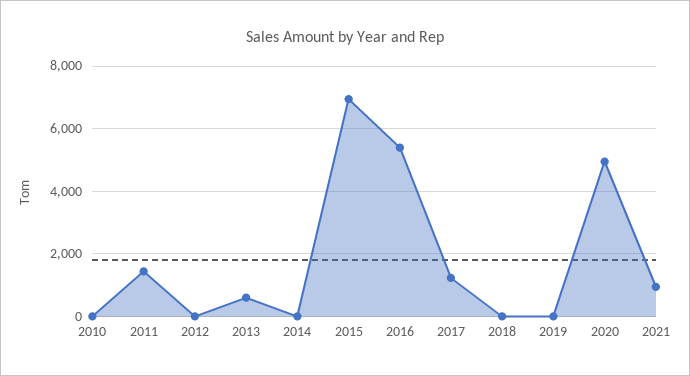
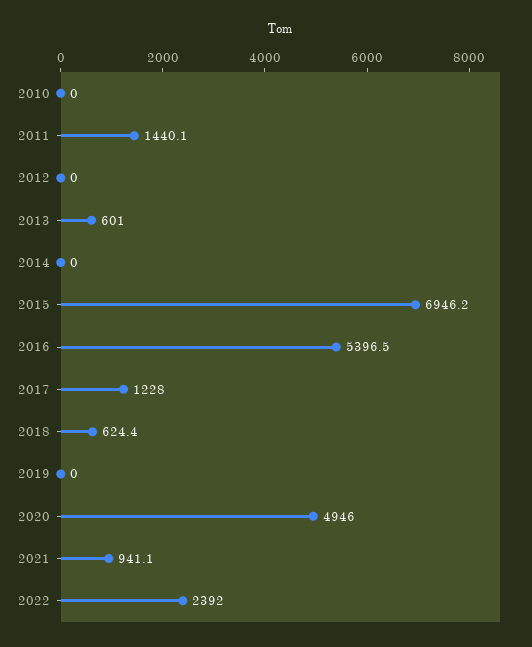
2018: 0 -> 624.4
2022: none -> 2392

